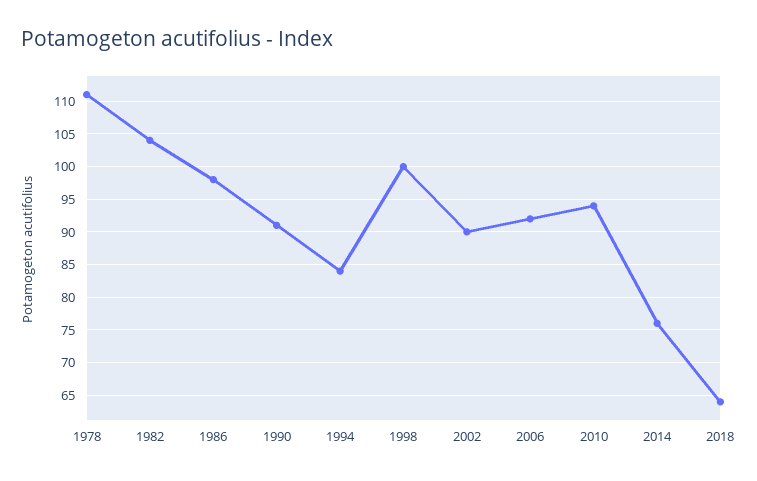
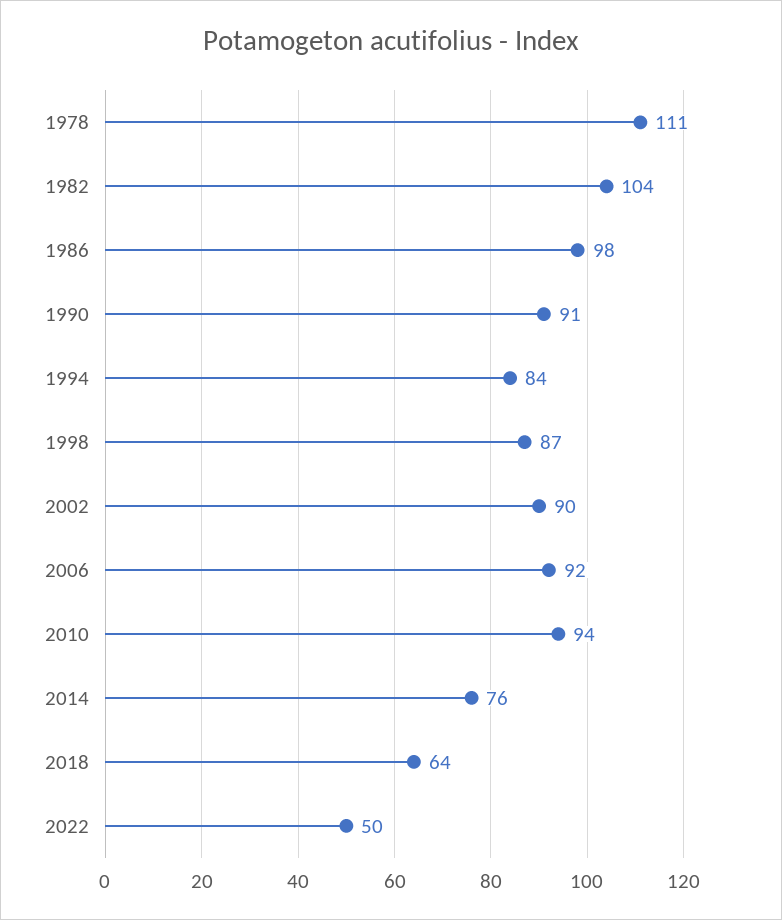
1998: 100 -> 87
2022: none -> 50

